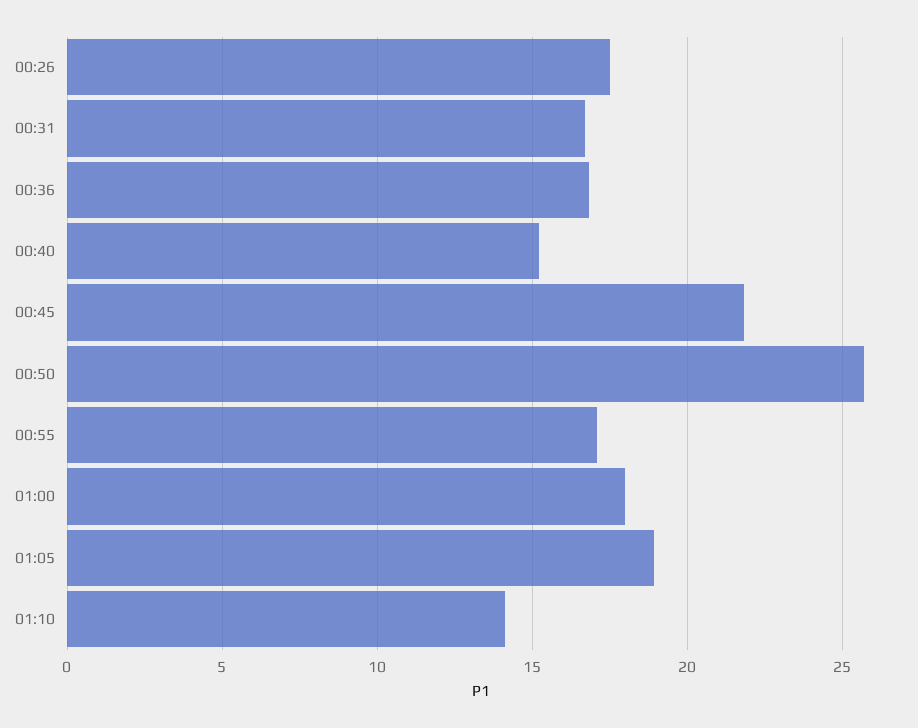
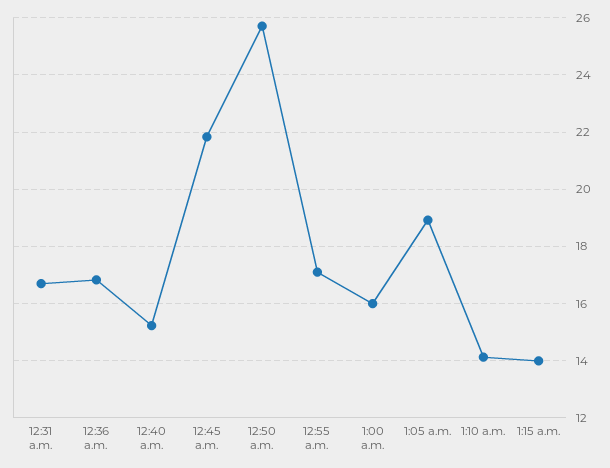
00:26: 17.5 -> none
01:00: 18 -> 16
1:15 a.m.: none -> 14

